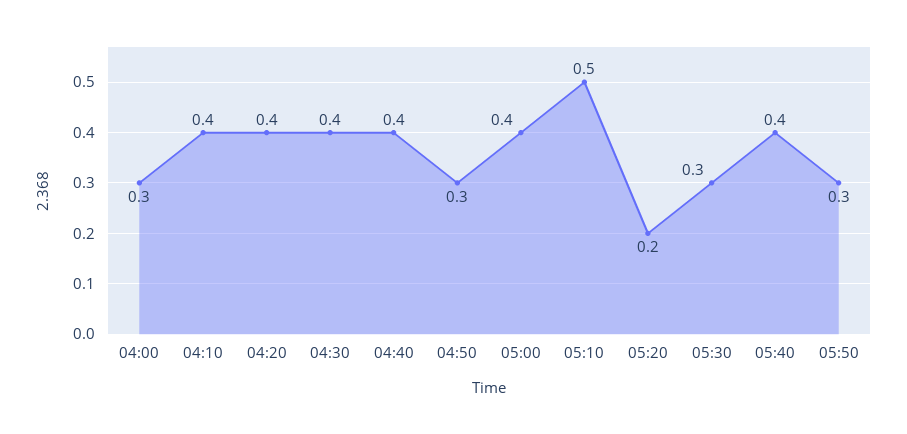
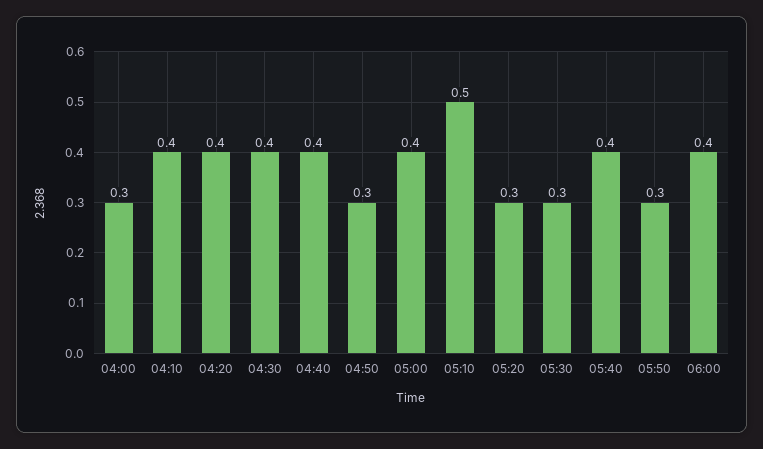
05:20: 0.2 -> 0.3
06:00: none -> 0.4

